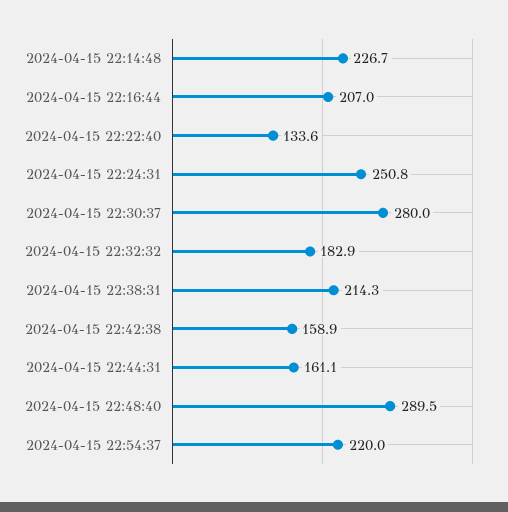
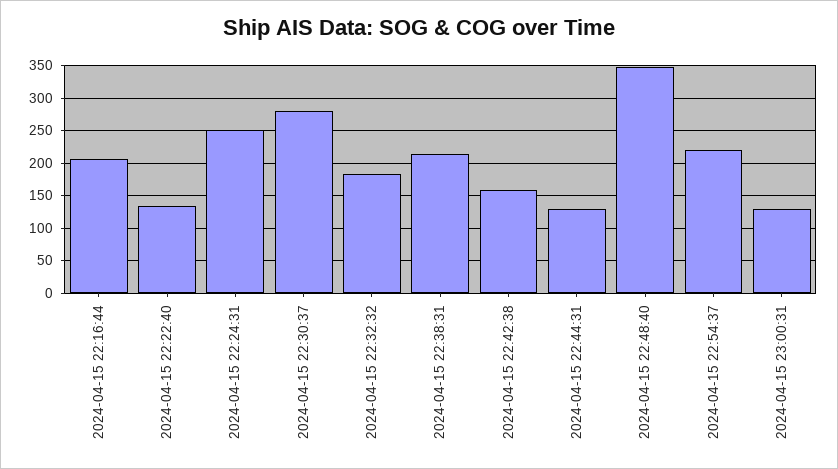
2024-04-15 22:14:48: 226.7 -> none
2024-04-15 22:44:31: 161.1 -> 130
2024-04-15 22:48:40: 289.5 -> 350
2024-04-15 23:00:31: none -> 130

